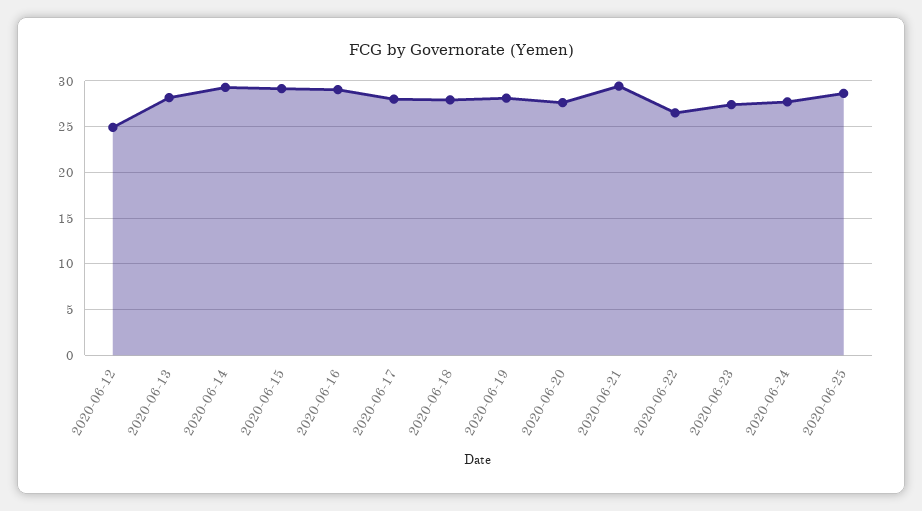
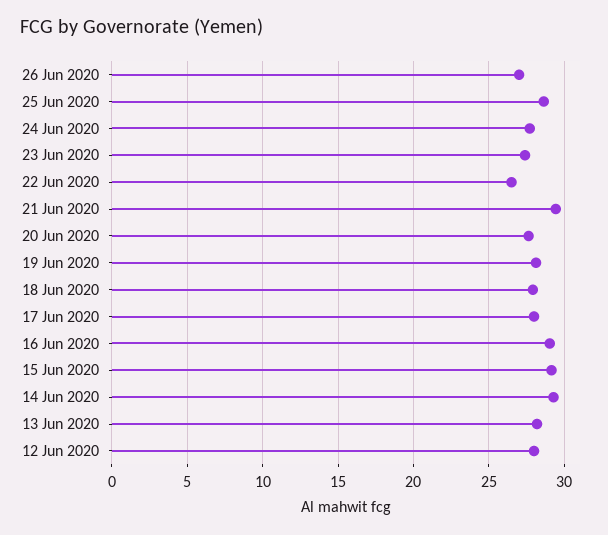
2020-06-12: 25 -> 28
26 Jun 2020: none -> 27

